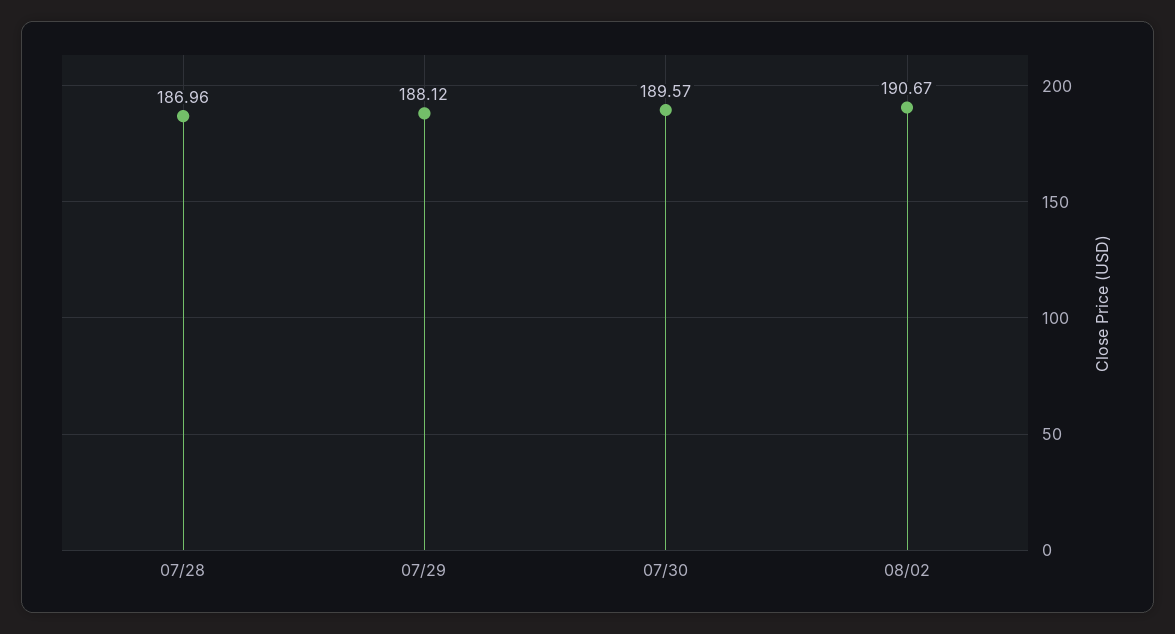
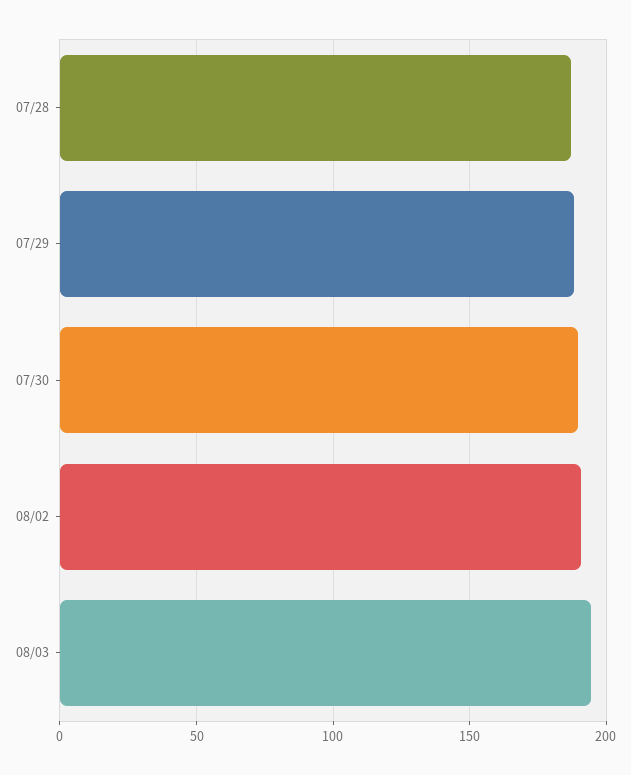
08/03: none -> 195

